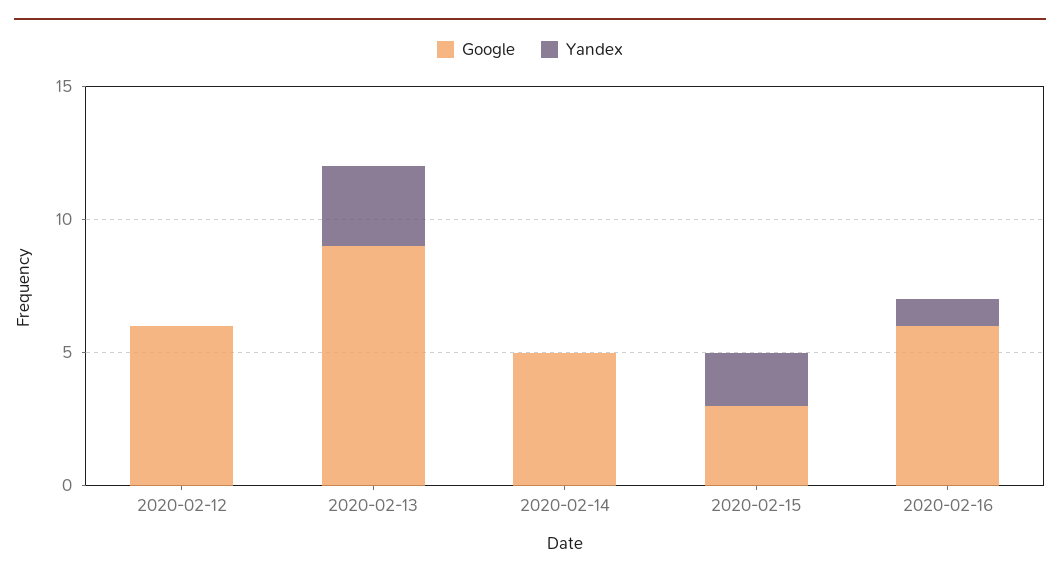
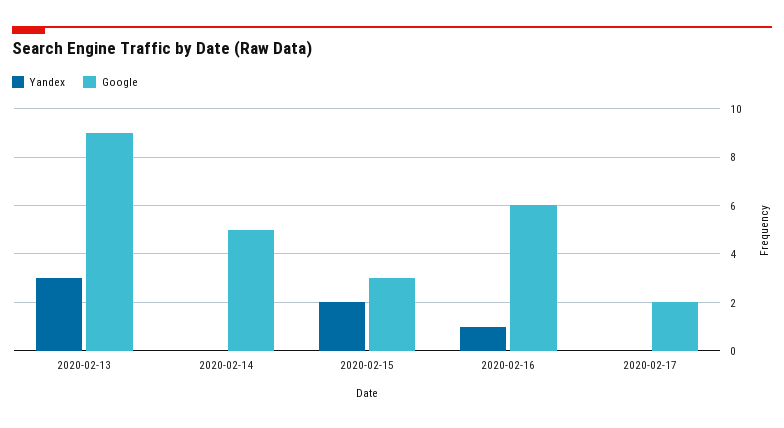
Google, 2020-02-12: 6 -> none
Yandex, 2020-02-12: 0 -> none
Yandex, 2020-02-17: none -> 0
Google, 2020-02-17: none -> 2

